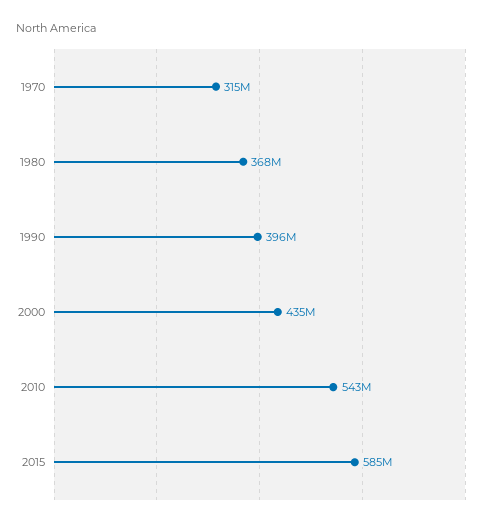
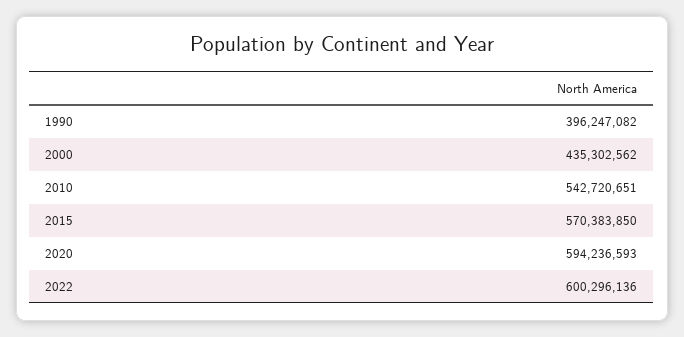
1970: 315000000 -> none
1980: 368000000 -> none
2015: 585000000 -> 570383850
2020: none -> 594236593
2022: none -> 600296136

